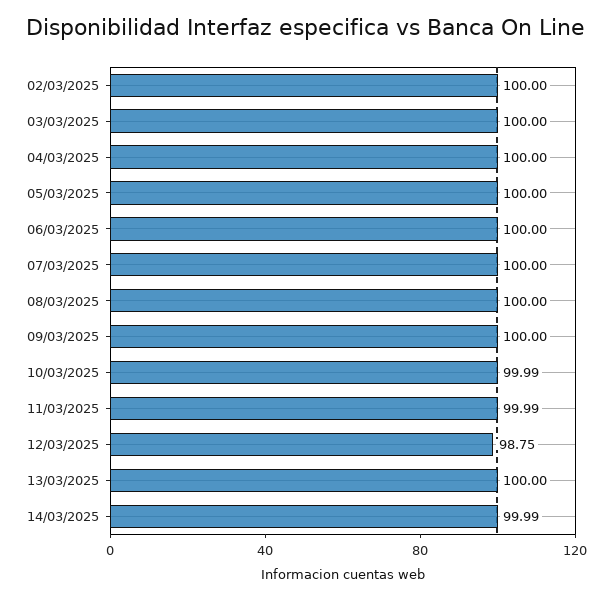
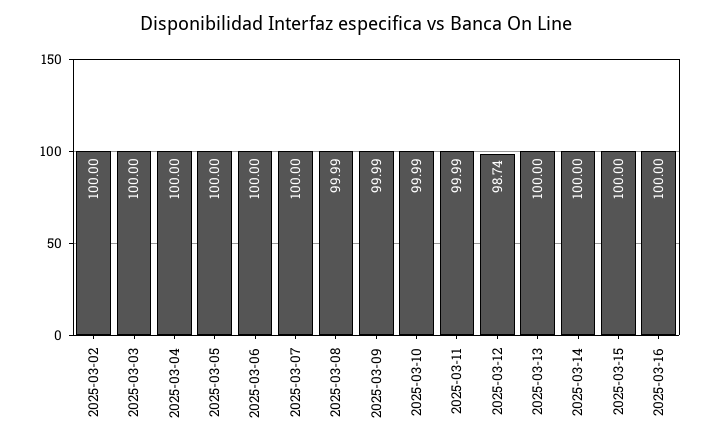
08/03/2025: 100 -> 99.99
09/03/2025: 100 -> 99.99
12/03/2025: 98.75 -> 98.74
14/03/2025: 99.99 -> 100
2025-03-15: none -> 100
2025-03-16: none -> 100

